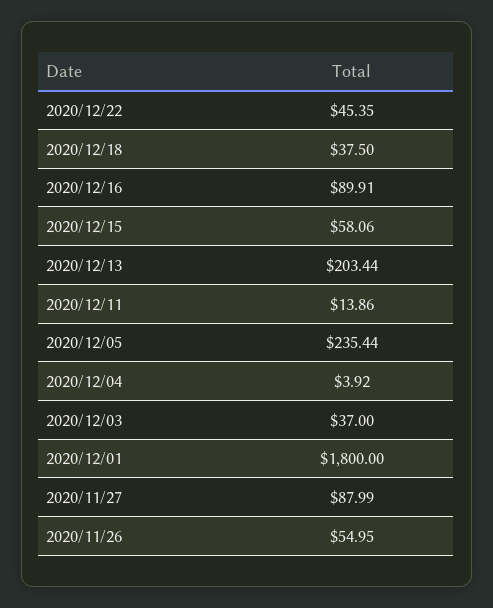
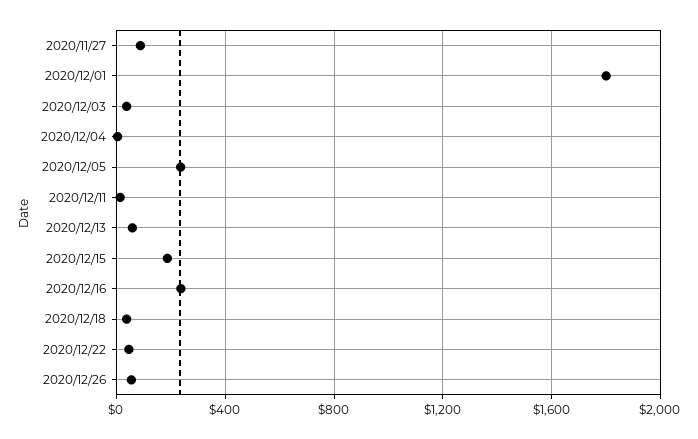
2020/12/16: 89.91 -> 250
2020/12/15: 58.06 -> 200
2020/12/13: 203.44 -> 50
2020/11/26: 54.95 -> none
2020/12/26: none -> 50

